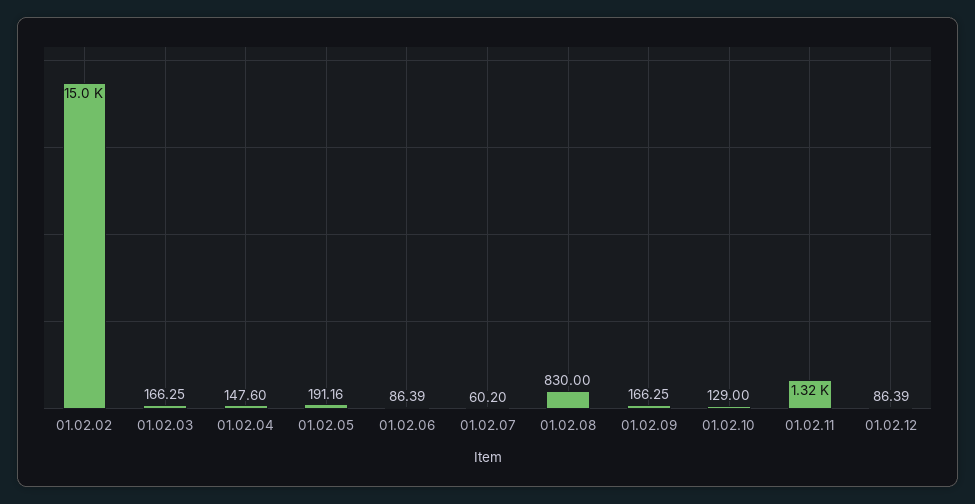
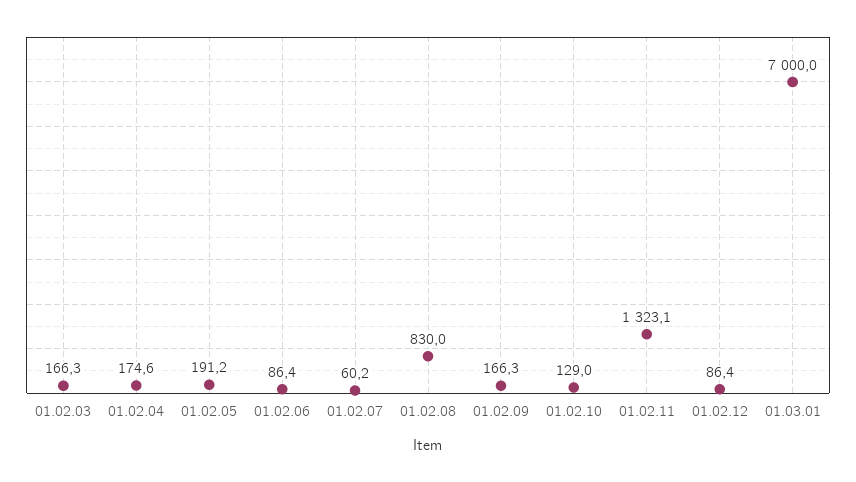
01.02.02: 15000 -> none
01.02.04: 147.6 -> 174.6
01.03.01: none -> 7000

